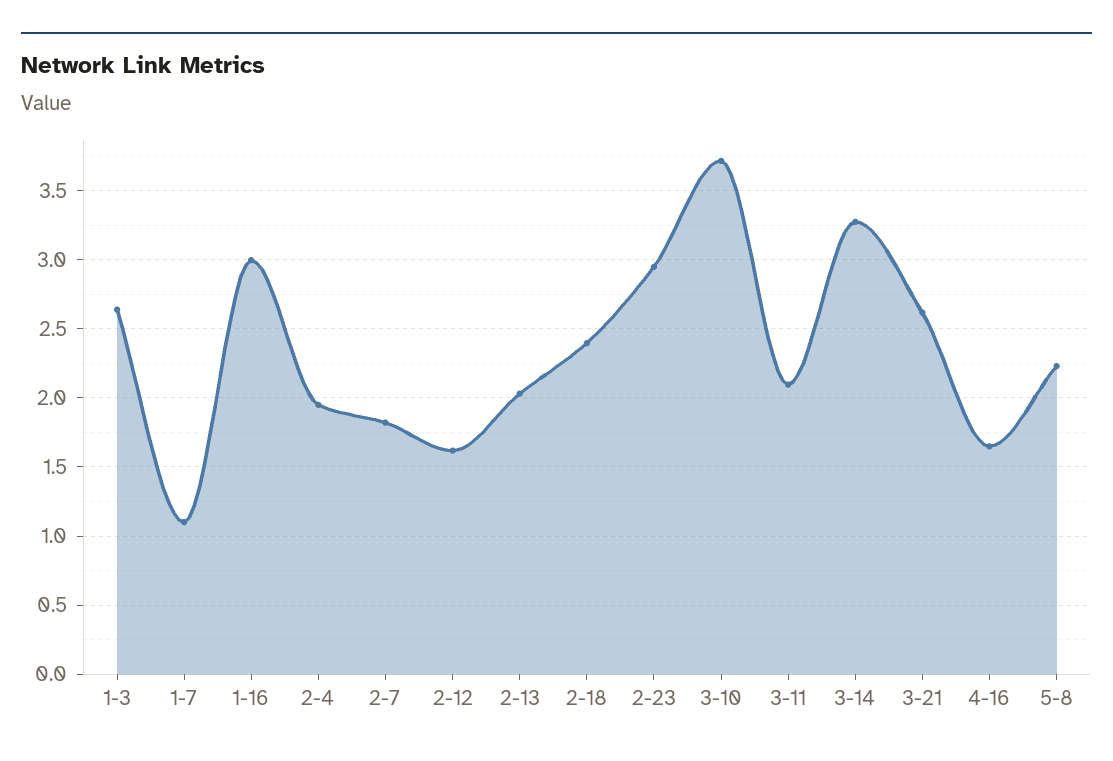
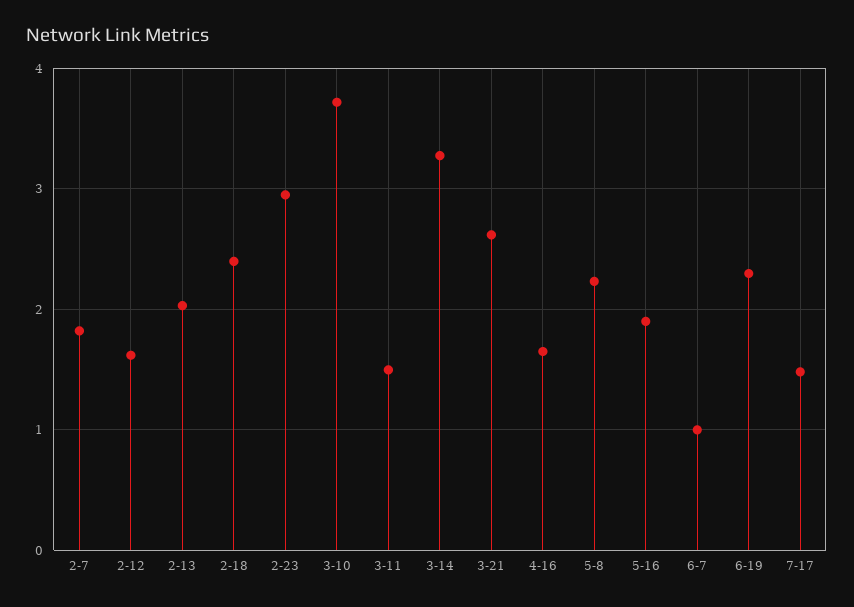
1-3: 2.65 -> none
1-7: 1.1 -> none
1-16: 3 -> none
2-4: 1.95 -> none
3-11: 2.1 -> 1.5
5-16: none -> 1.9
6-7: none -> 1
6-19: none -> 2.3
7-17: none -> 1.5

